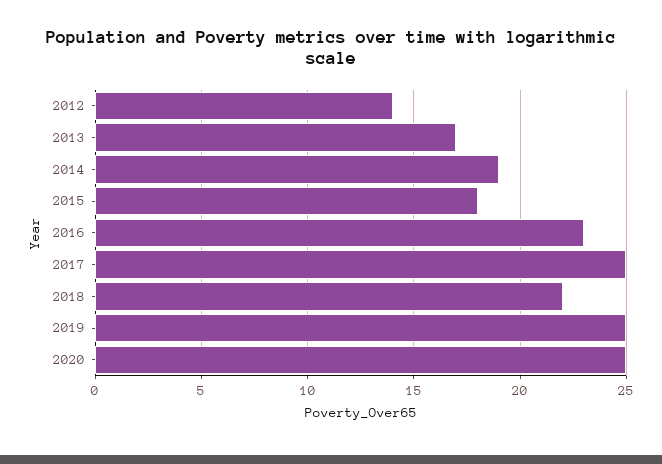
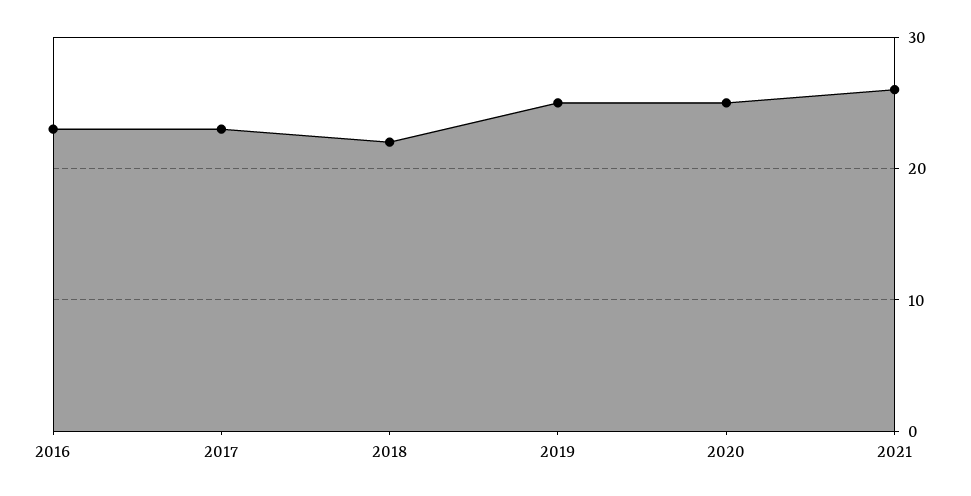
2012: 14 -> none
2013: 17 -> none
2014: 19 -> none
2015: 18 -> none
2017: 25 -> 23
2021: none -> 26

